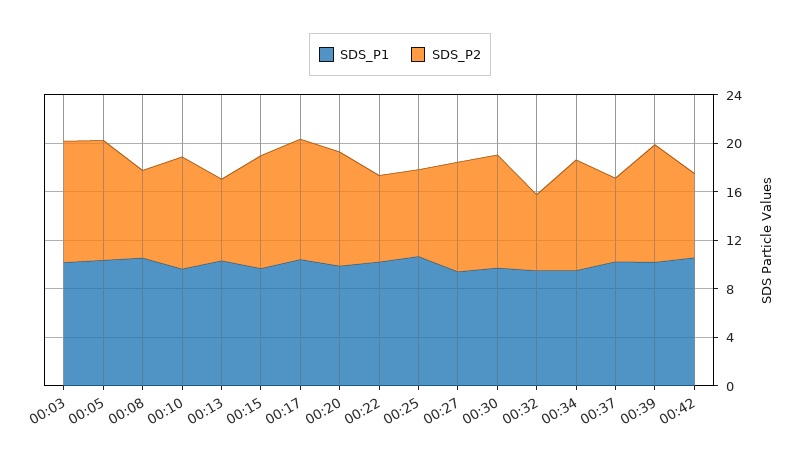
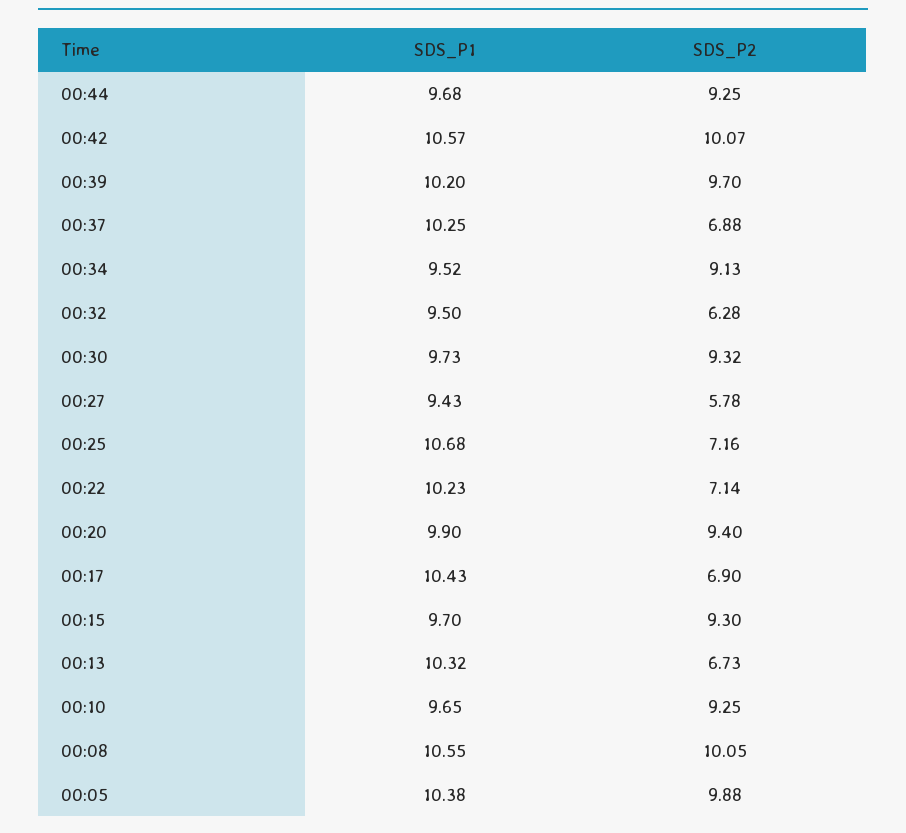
SDS_P1, 00:03: 10 -> none
SDS_P2, 00:03: 10 -> none
SDS_P2, 00:08: 7 -> 10.05
SDS_P2, 00:17: 10 -> 6.9
SDS_P2, 00:27: 9 -> 5.78
SDS_P2, 00:42: 7 -> 10.07
SDS_P1, 00:44: none -> 9.68
SDS_P2, 00:44: none -> 9.25

